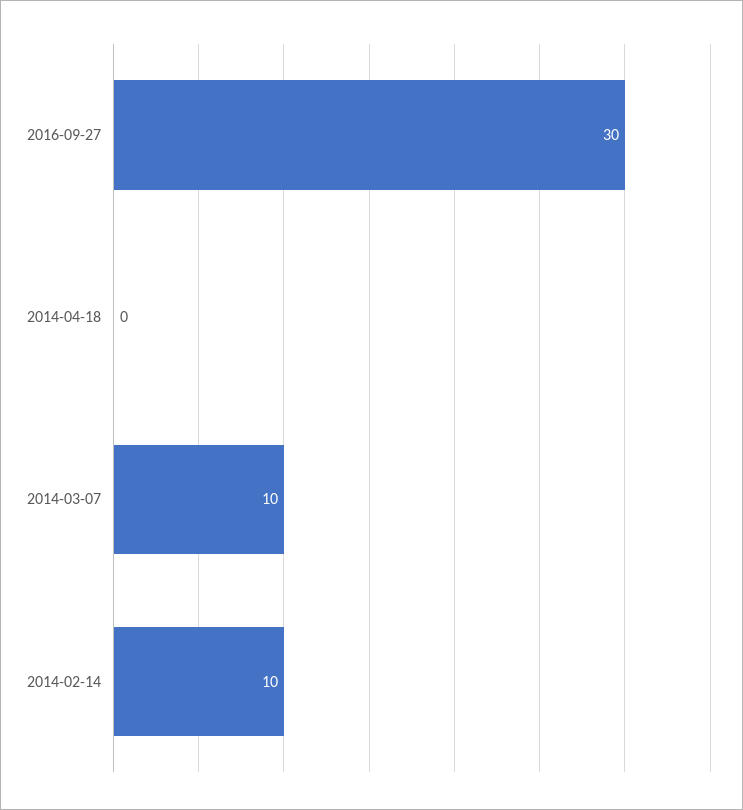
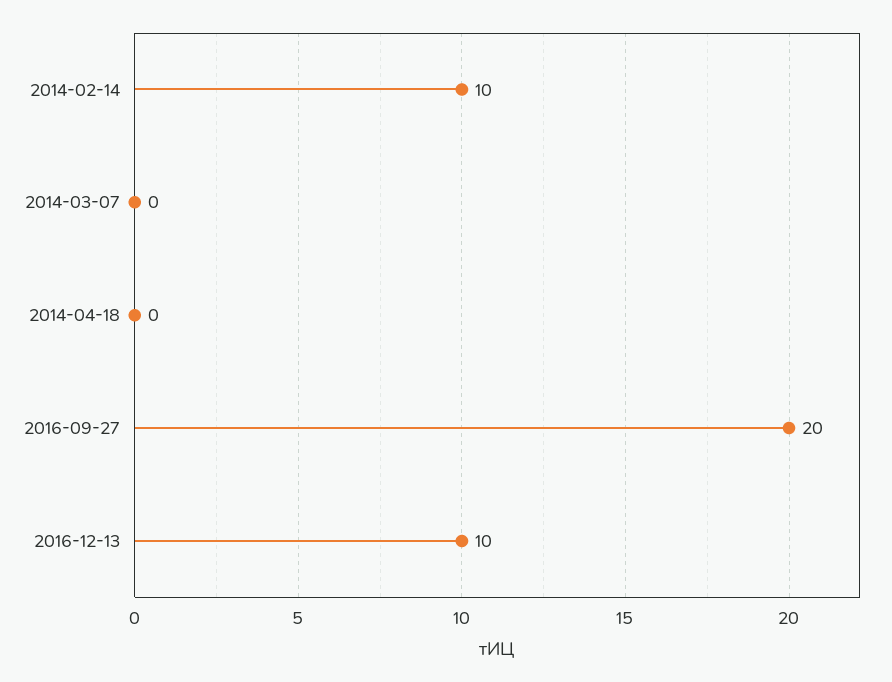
2016-09-27: 30 -> 20
2014-03-07: 10 -> 0
2016-12-13: none -> 10

